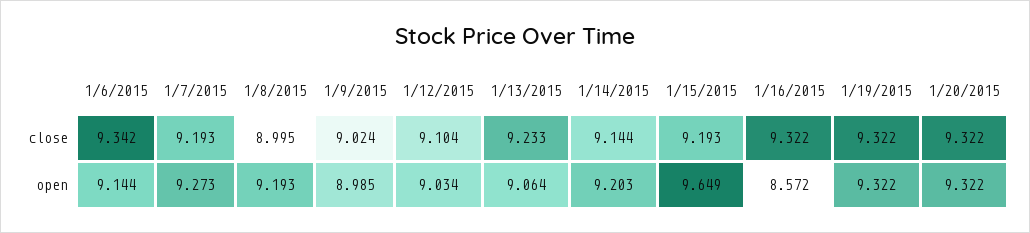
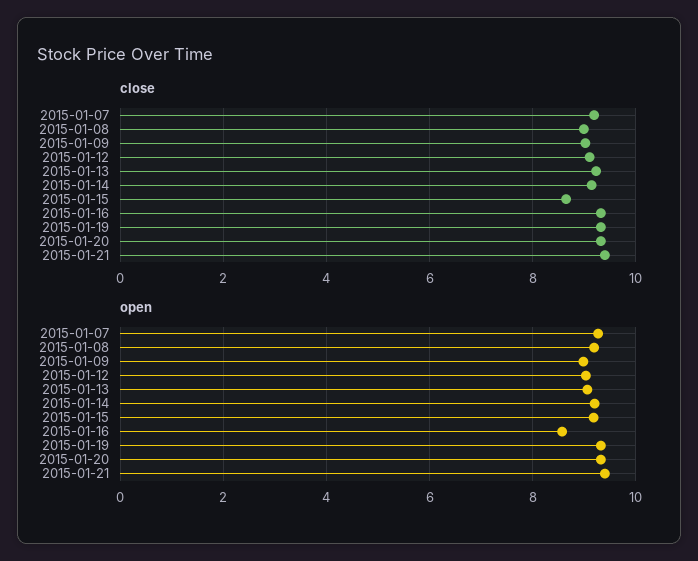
close, 1/6/2015: 9.342 -> none
close, 1/15/2015: 9.193 -> 8.6
open, 1/6/2015: 9.144 -> none
open, 1/15/2015: 9.649 -> 9.2
close, 2015-01-21: none -> 9.4
open, 2015-01-21: none -> 9.4

